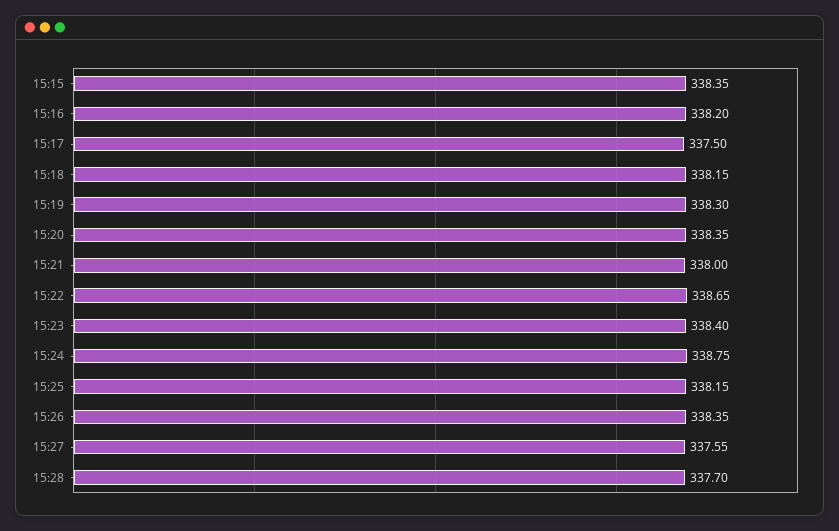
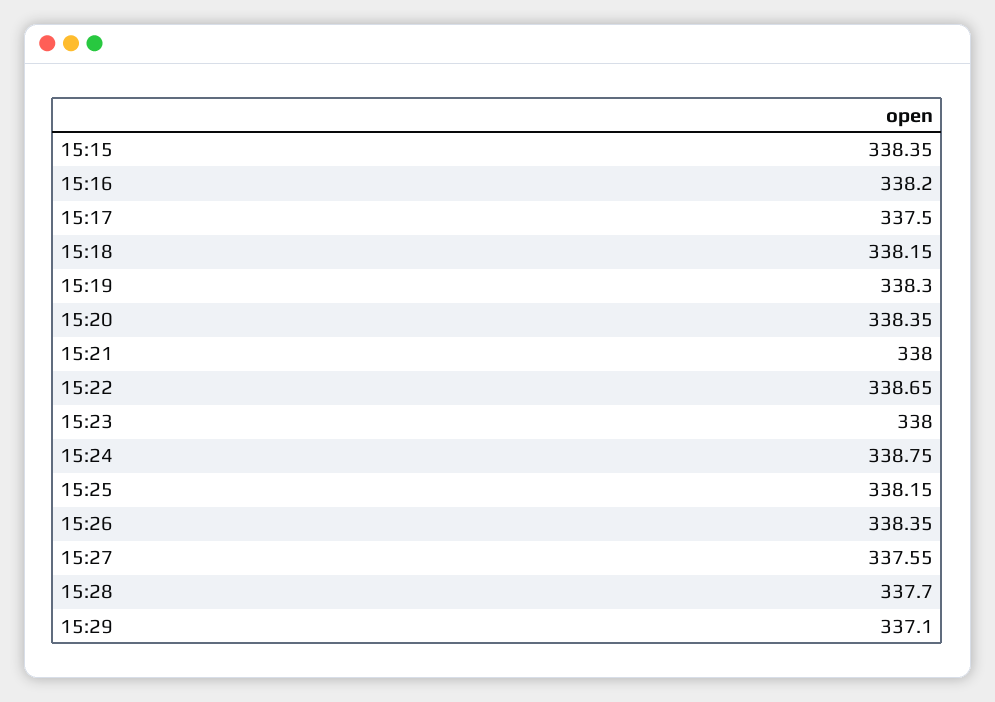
15:23: 338.4 -> 338
15:29: none -> 337.1

